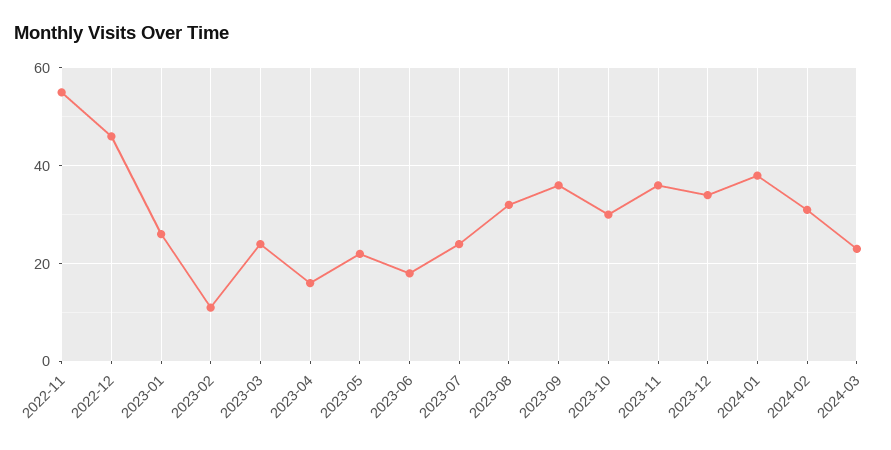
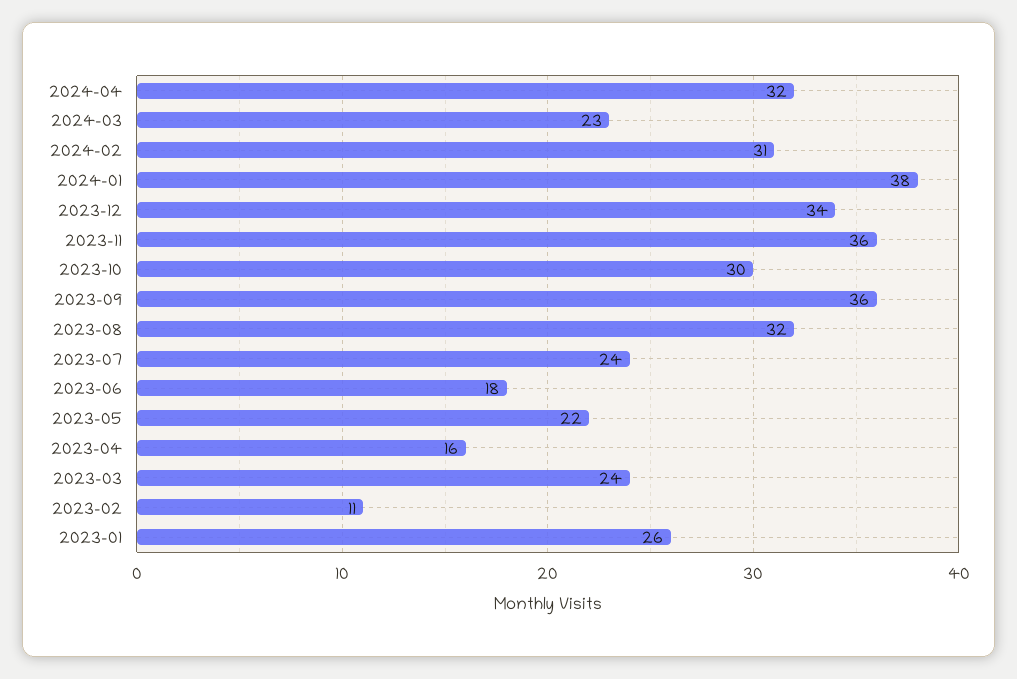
2022-11: 55 -> none
2022-12: 45 -> none
2024-04: none -> 32

